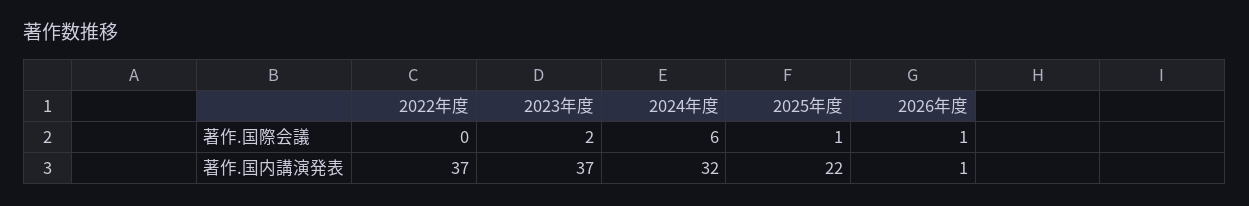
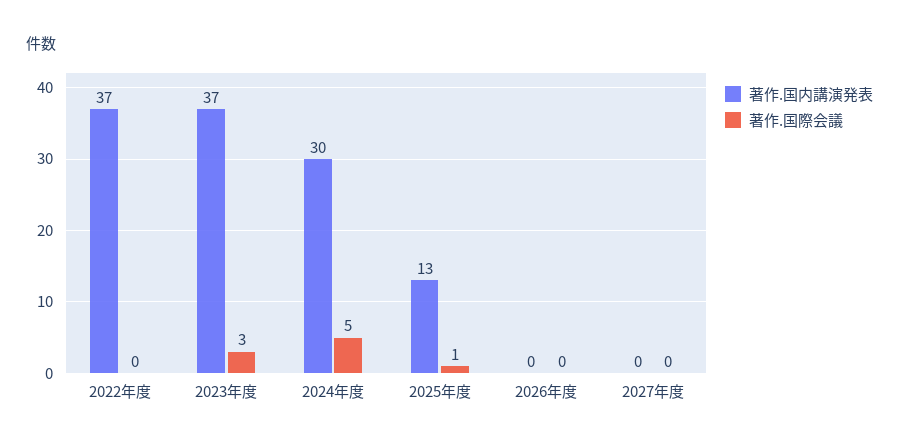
著作.国際会議, 2023年度: 2 -> 3
著作.国際会議, 2024年度: 6 -> 5
著作.国際会議, 2026年度: 1 -> 0
著作.国内講演発表, 2024年度: 32 -> 30
著作.国内講演発表, 2025年度: 22 -> 13
著作.国内講演発表, 2026年度: 1 -> 0
著作.国内講演発表, 2027年度: none -> 0
著作.国際会議, 2027年度: none -> 0

